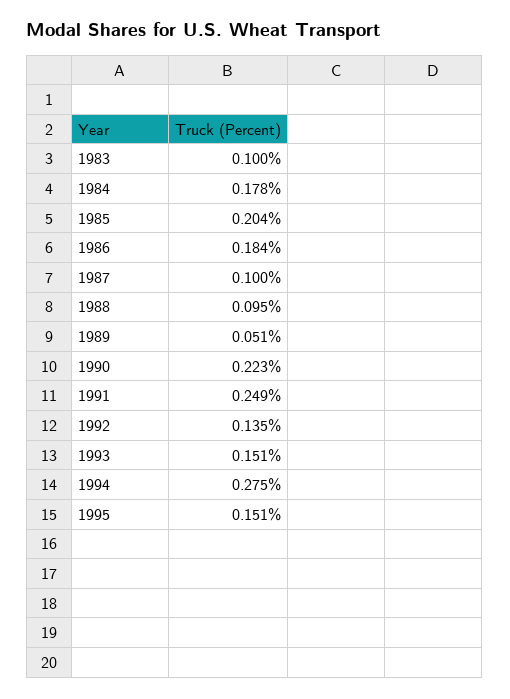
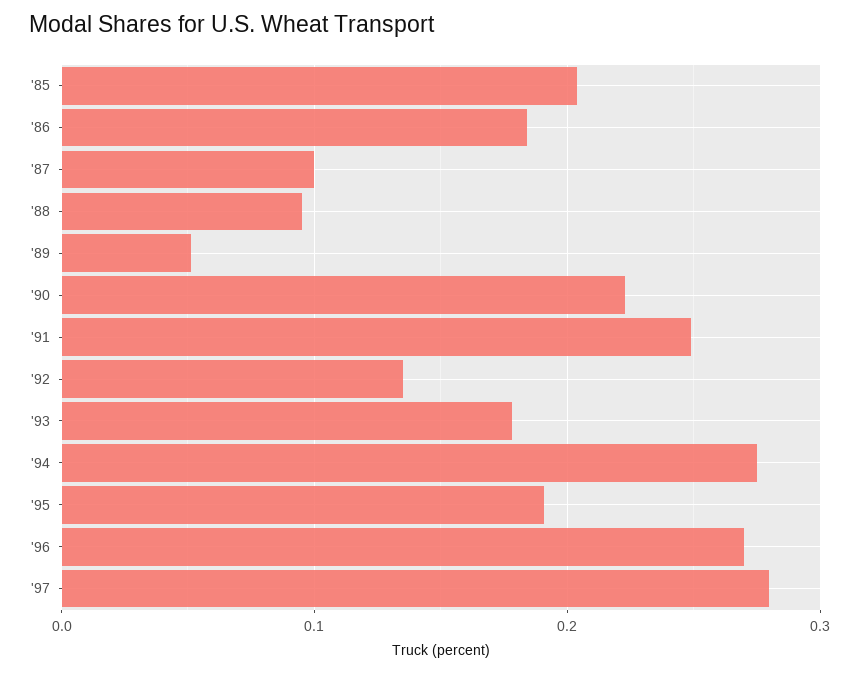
1983: 0.1 -> none
1984: 0.178 -> none
1993: 0.151 -> 0.18
1995: 0.151 -> 0.19
'96: none -> 0.27
'97: none -> 0.28

